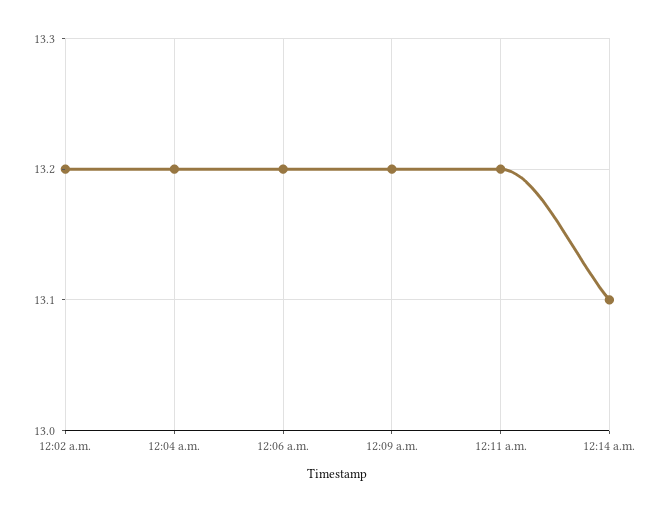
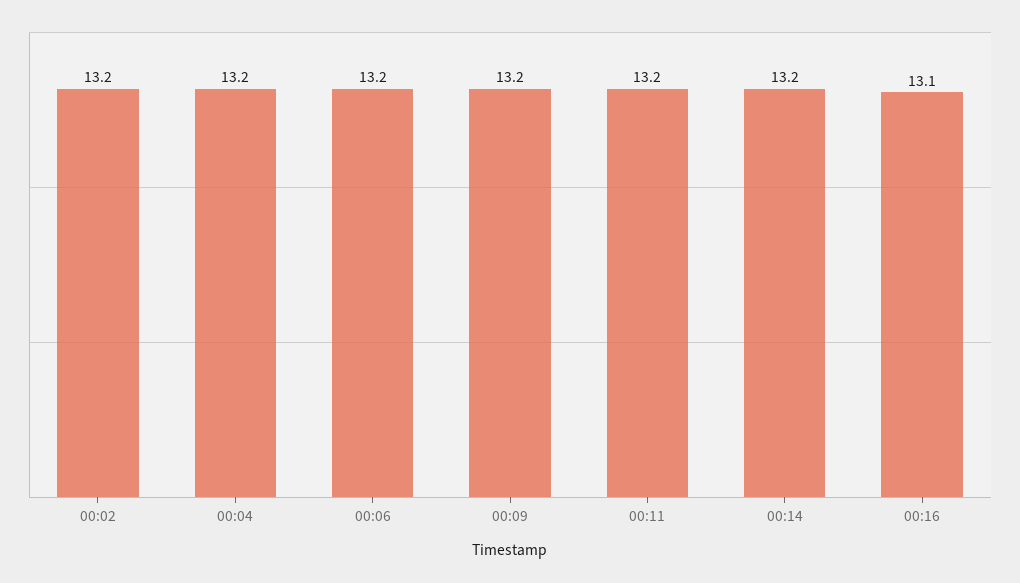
12:14 a.m.: 13.1 -> 13.2
00:16: none -> 13.1

